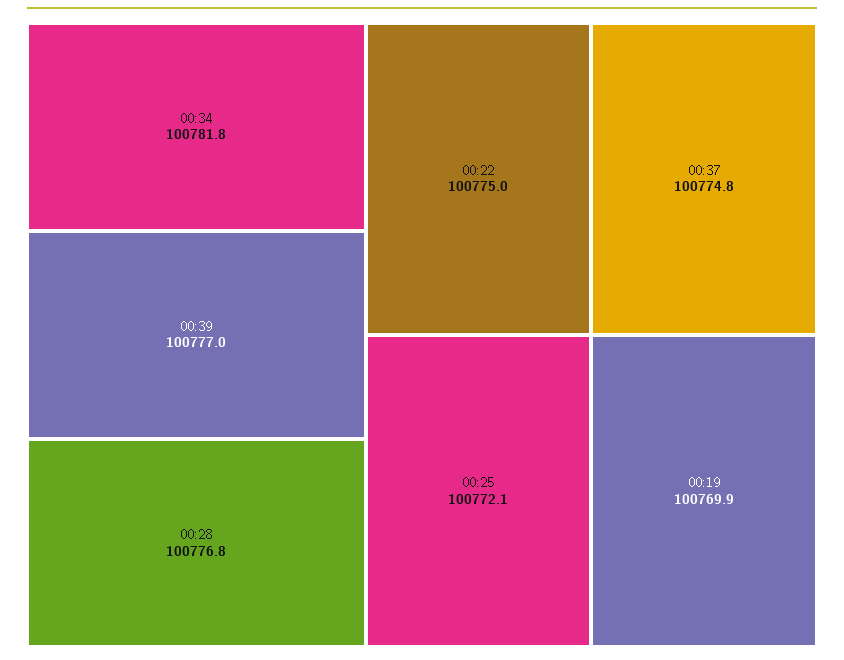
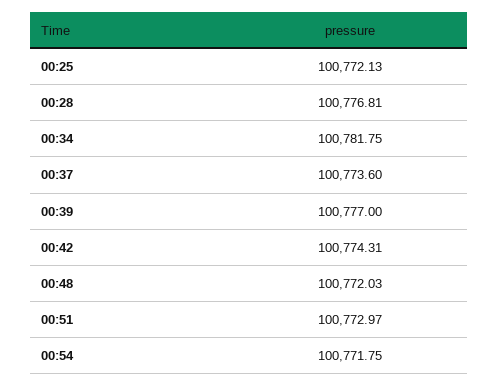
00:22: 100775 -> none
00:37: 100774.8 -> 100773.6
00:19: 100769.9 -> none
00:42: none -> 100774.31
00:48: none -> 100772.03
00:51: none -> 100772.97
00:54: none -> 100771.75

